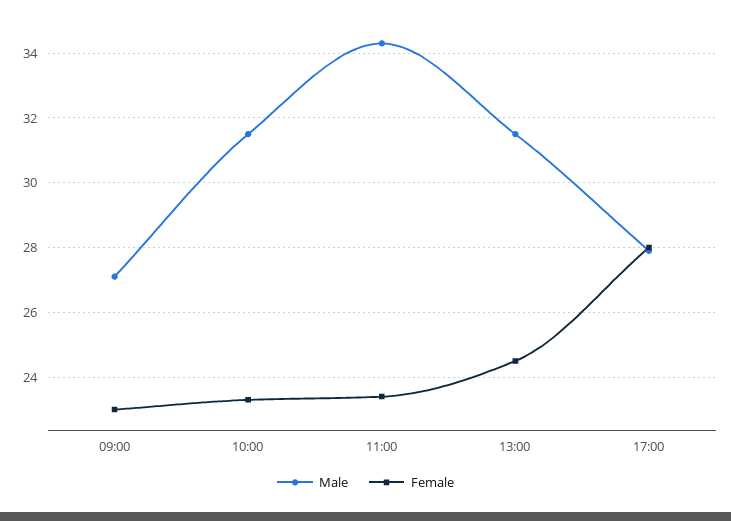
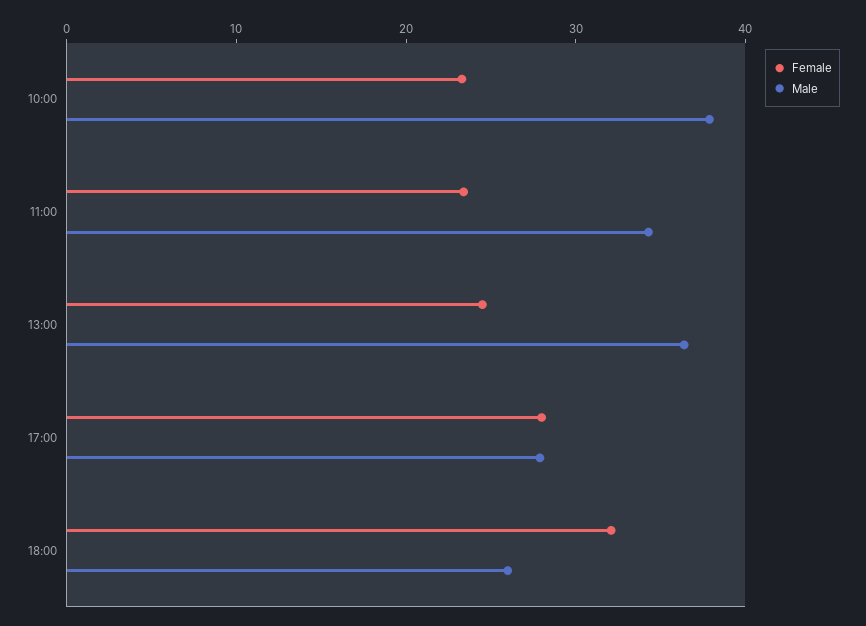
Male, 09:00: 27 -> none
Female, 09:00: 23 -> none
Male, 10:00: 31.5 -> 38
Male, 13:00: 31.5 -> 36
Female, 18:00: none -> 32
Male, 18:00: none -> 26

